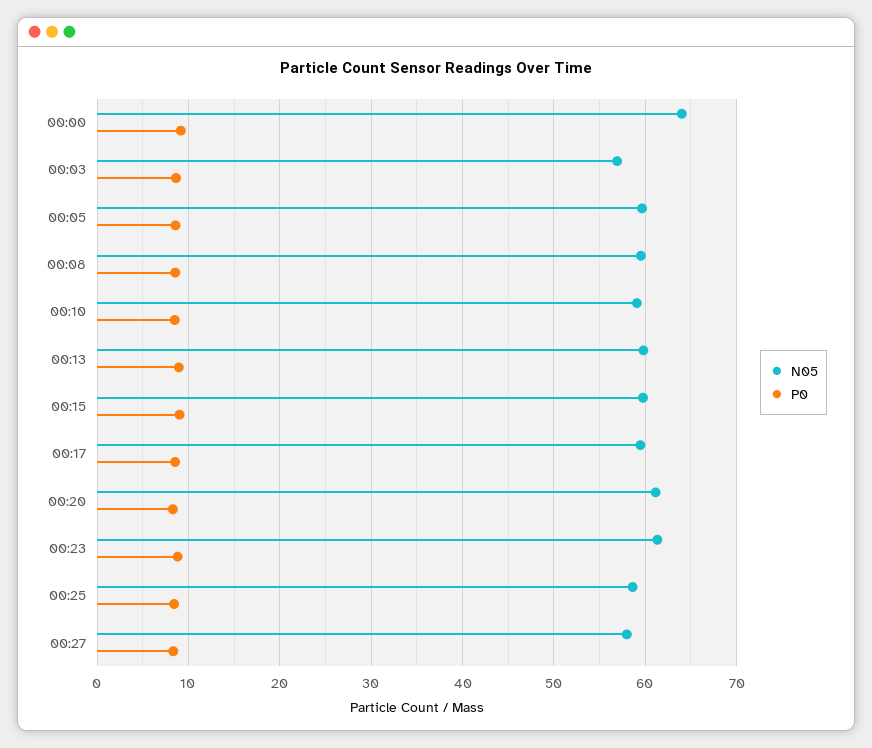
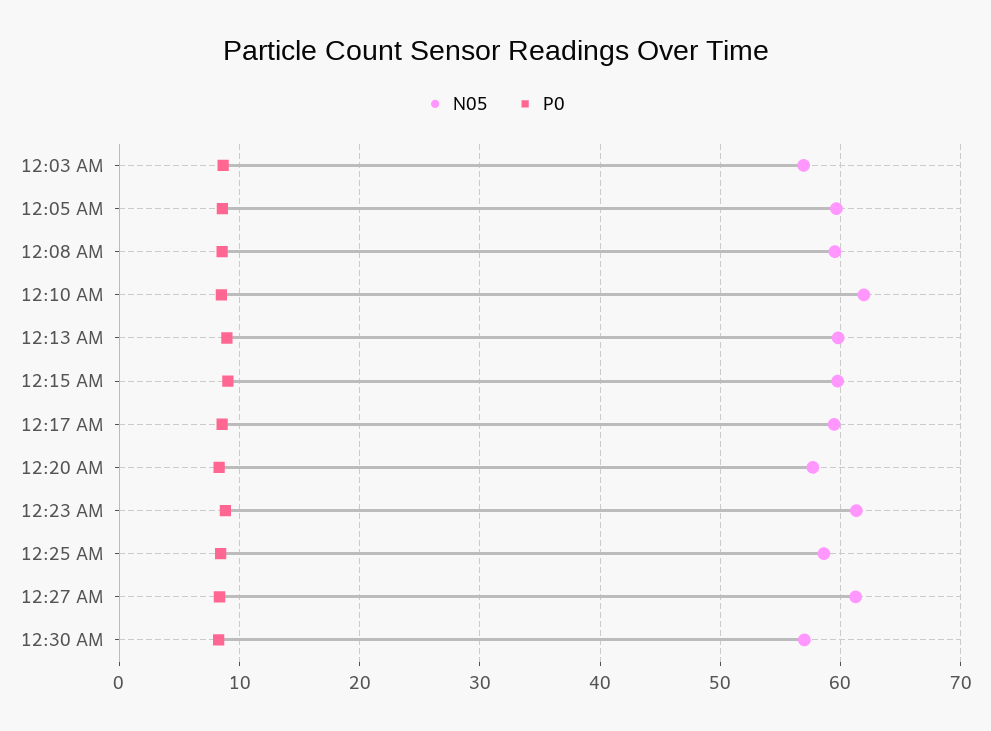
N05, 00:00: 64 -> none
P0, 00:00: 9 -> none
N05, 00:10: 59 -> 62
N05, 00:20: 61 -> 58
N05, 00:27: 58 -> 61
N05, 12:30 AM: none -> 57
P0, 12:30 AM: none -> 8

